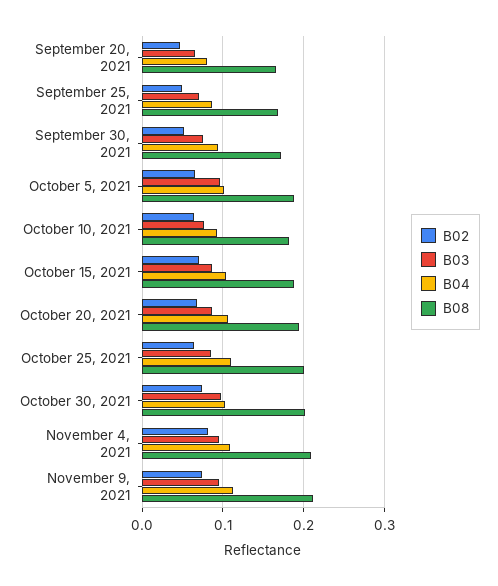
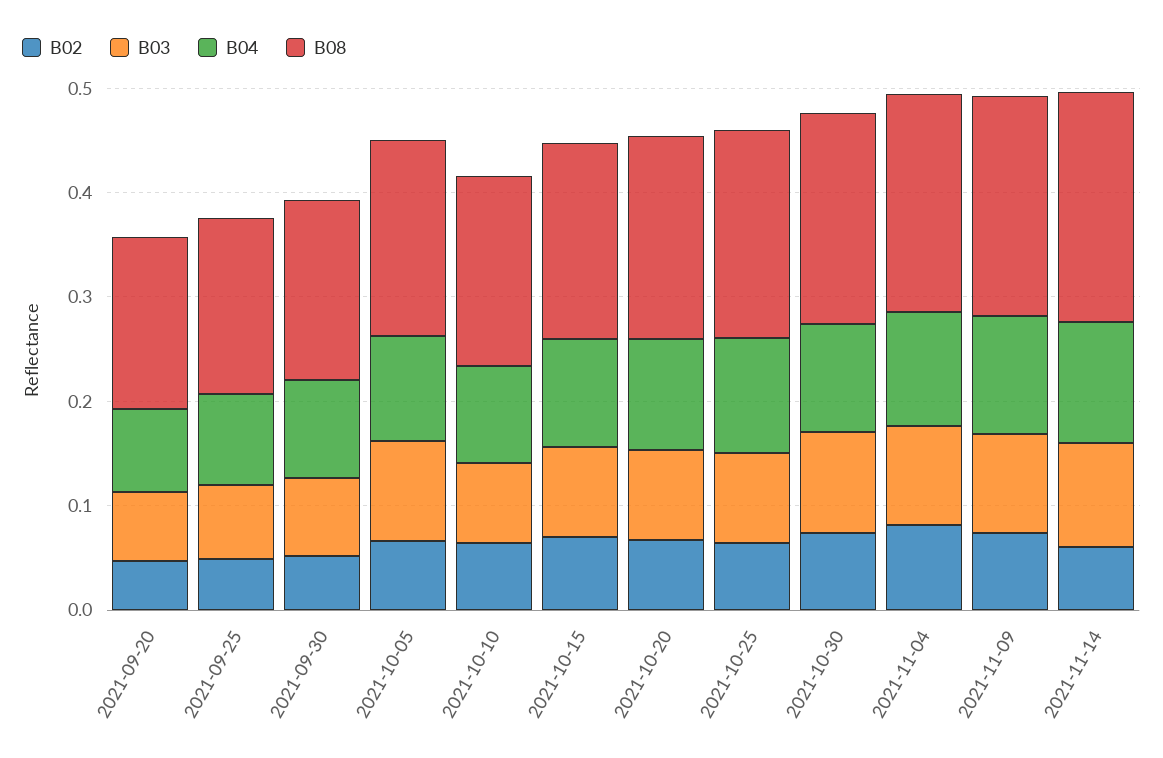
B02, 2021-11-14: none -> 0.06
B03, 2021-11-14: none -> 0.1
B04, 2021-11-14: none -> 0.12
B08, 2021-11-14: none -> 0.22

